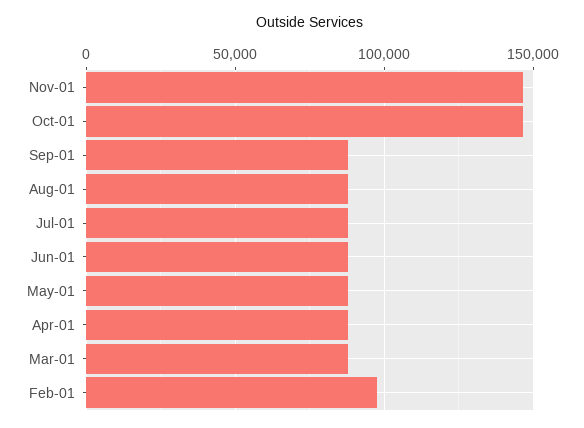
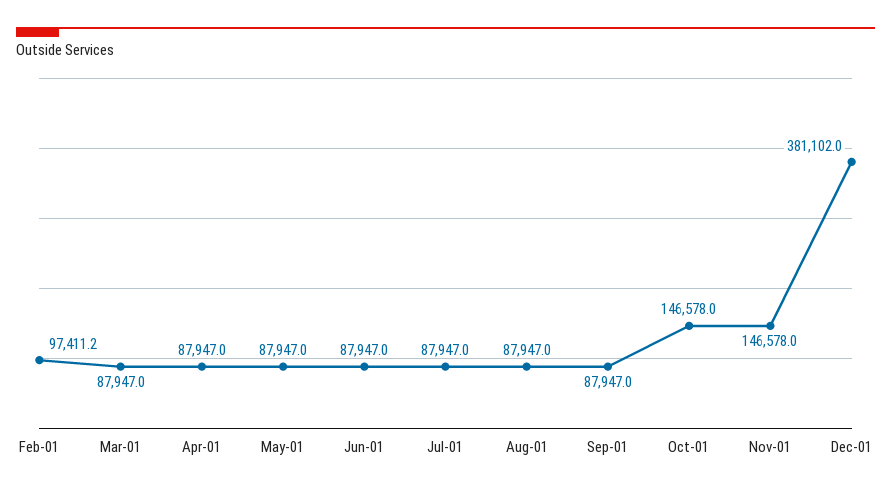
Dec-01: none -> 381102

